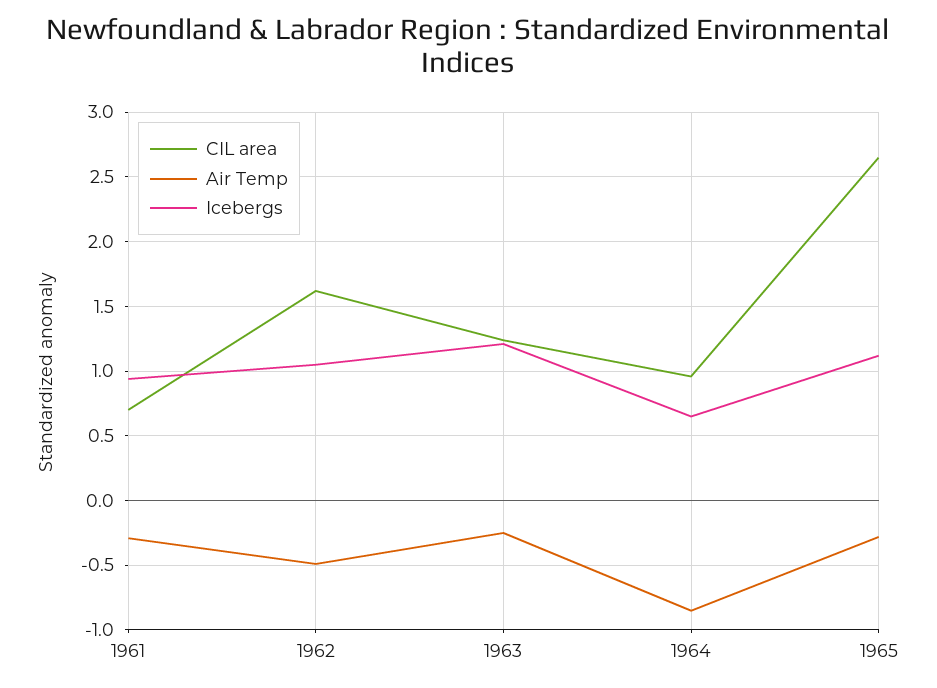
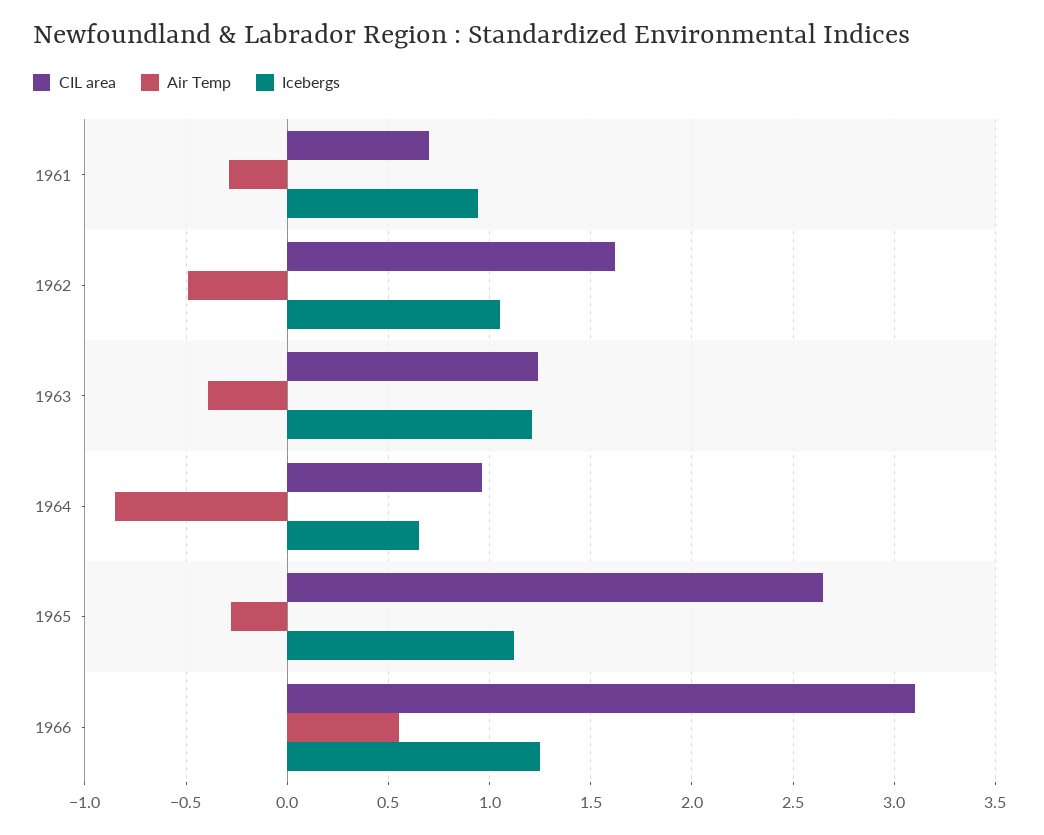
Air Temp, 1963: -0.25 -> -0.4
CIL area, 1966: none -> 3.1
Air Temp, 1966: none -> 0.55
Icebergs, 1966: none -> 1.25

